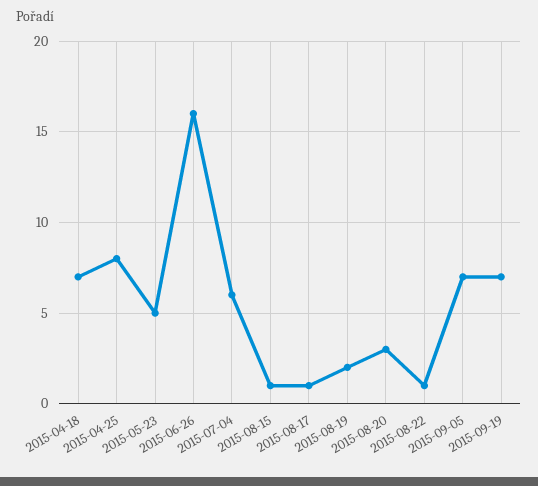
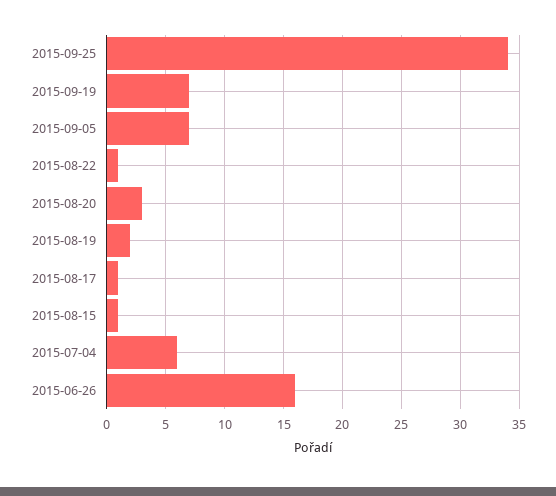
2015-04-18: 7 -> none
2015-04-25: 8 -> none
2015-05-23: 5 -> none
2015-09-25: none -> 34

